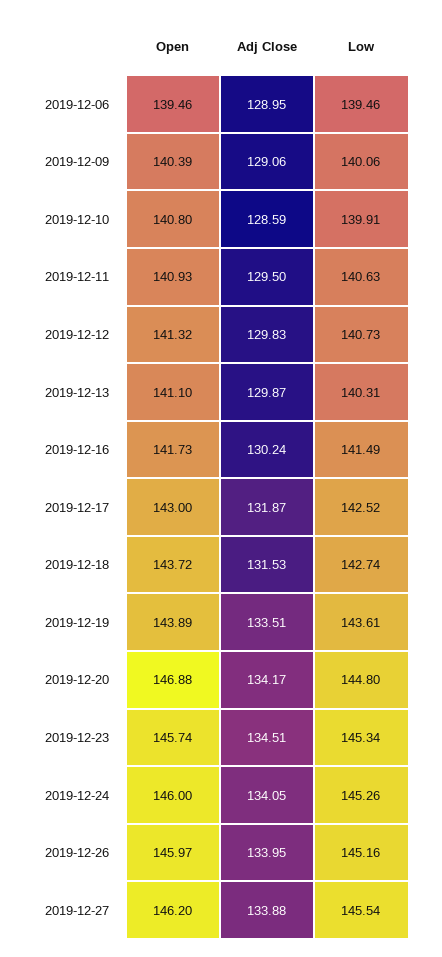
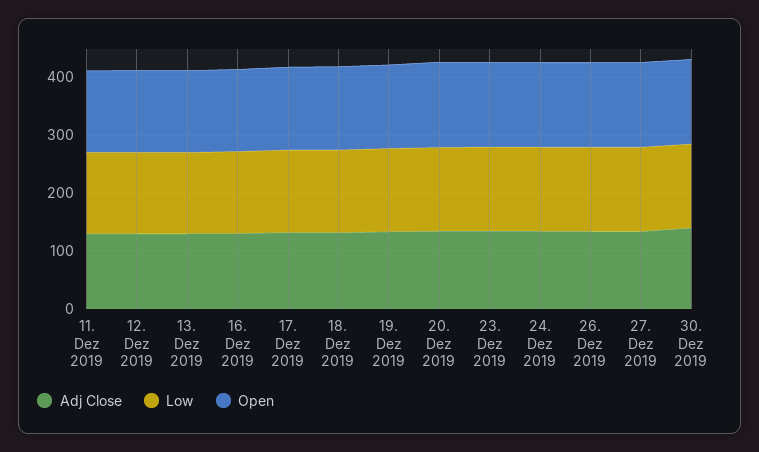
Open, 2019-12-06: 139.46 -> none
Adj Close, 2019-12-06: 128.95 -> none
Low, 2019-12-06: 139.46 -> none
Open, 2019-12-09: 140.39 -> none
Adj Close, 2019-12-09: 129.06 -> none
Low, 2019-12-09: 140.06 -> none
Open, 2019-12-10: 140.8 -> none
Adj Close, 2019-12-10: 128.59 -> none
Low, 2019-12-10: 139.91 -> none
Adj Close, 30. Dez 2019: none -> 140
Low, 30. Dez 2019: none -> 140
Open, 30. Dez 2019: none -> 140

